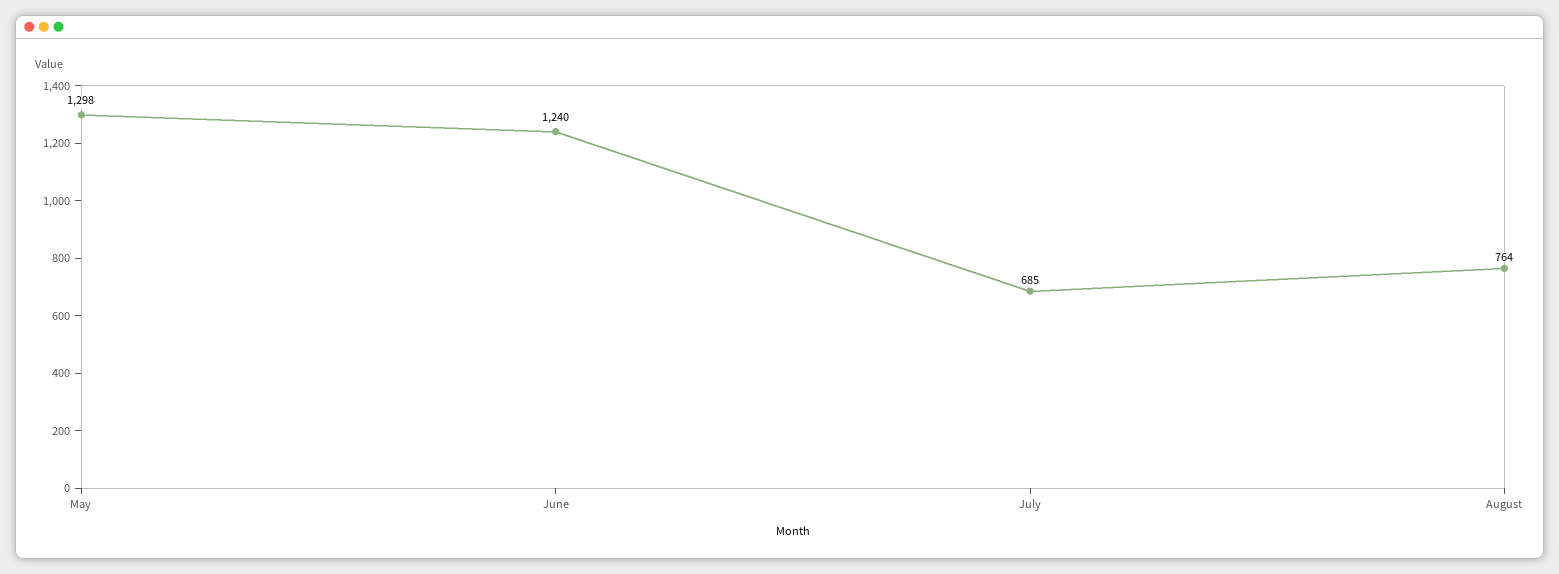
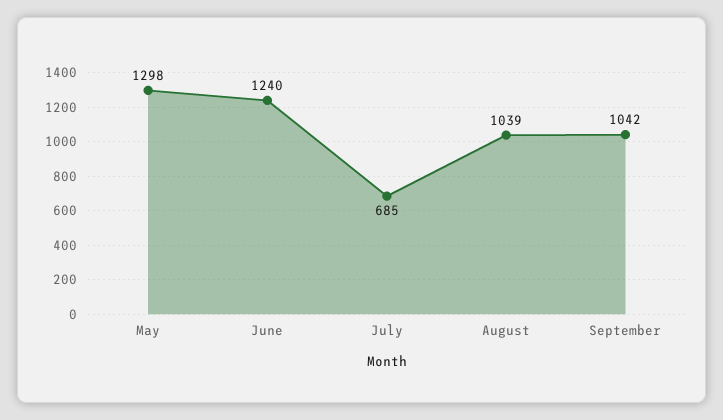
August: 764 -> 1039
September: none -> 1042

